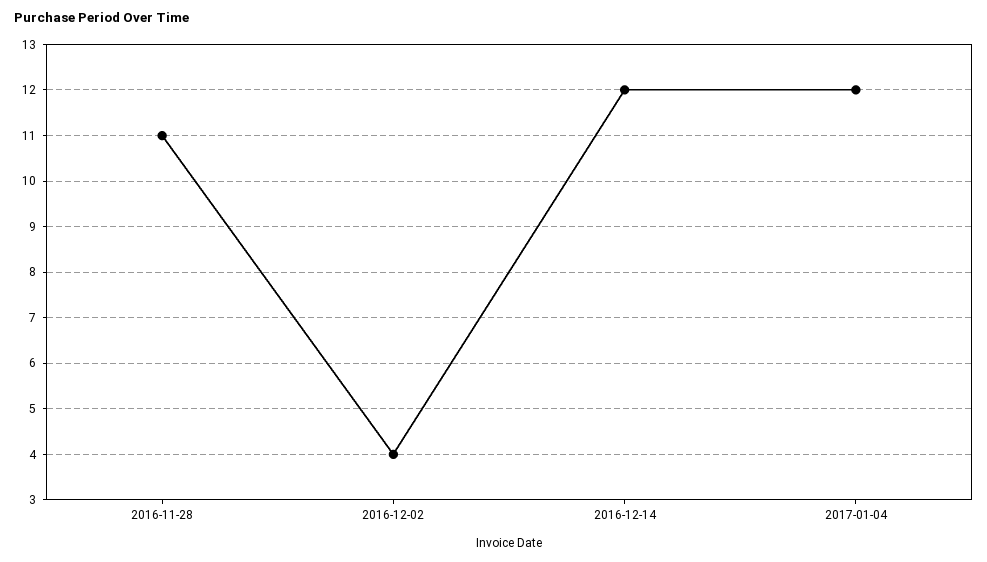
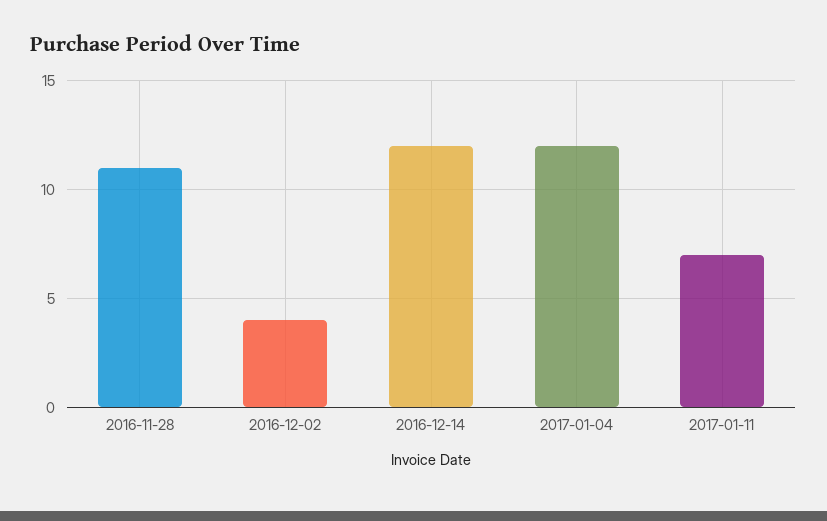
2017-01-11: none -> 7

